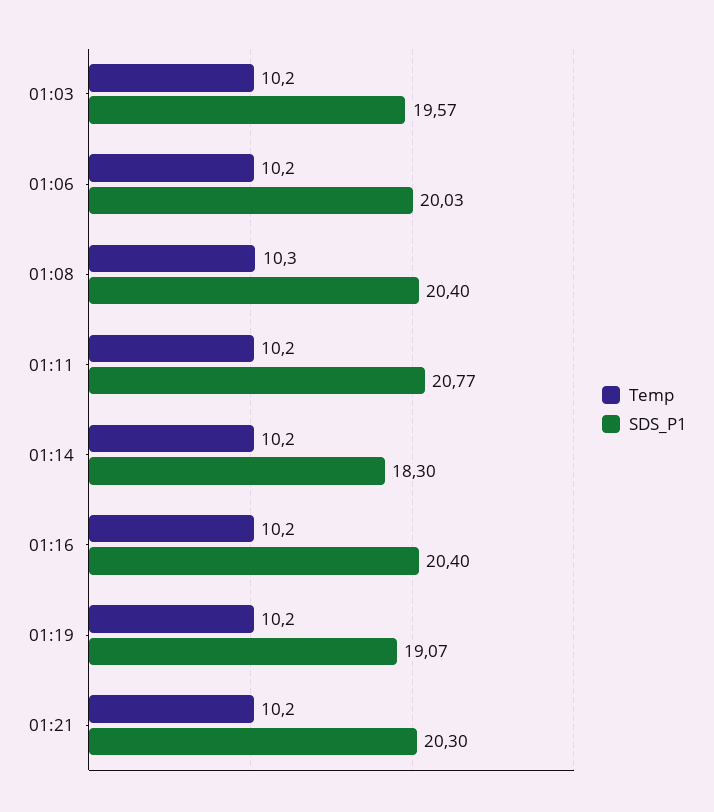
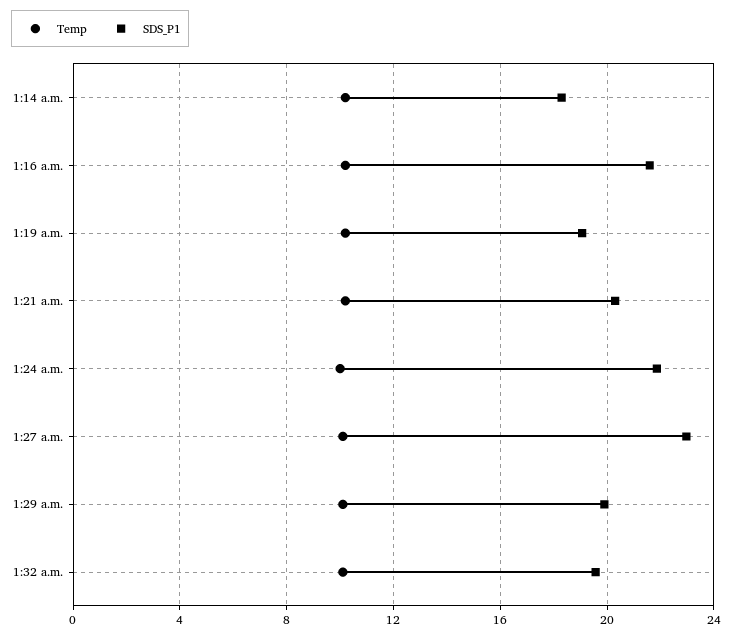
Temp, 01:03: 10.2 -> none
SDS_P1, 01:03: 19.57 -> none
Temp, 01:06: 10.2 -> none
SDS_P1, 01:06: 20.03 -> none
Temp, 01:08: 10.3 -> none
SDS_P1, 01:08: 20.4 -> none
Temp, 01:11: 10.2 -> none
SDS_P1, 01:11: 20.77 -> none
SDS_P1, 01:16: 20.4 -> 21.5
Temp, 1:24 a.m.: none -> 10
SDS_P1, 1:24 a.m.: none -> 22
Temp, 1:27 a.m.: none -> 10
SDS_P1, 1:27 a.m.: none -> 23
Temp, 1:29 a.m.: none -> 10
SDS_P1, 1:29 a.m.: none -> 20
Temp, 1:32 a.m.: none -> 10
SDS_P1, 1:32 a.m.: none -> 19.5

